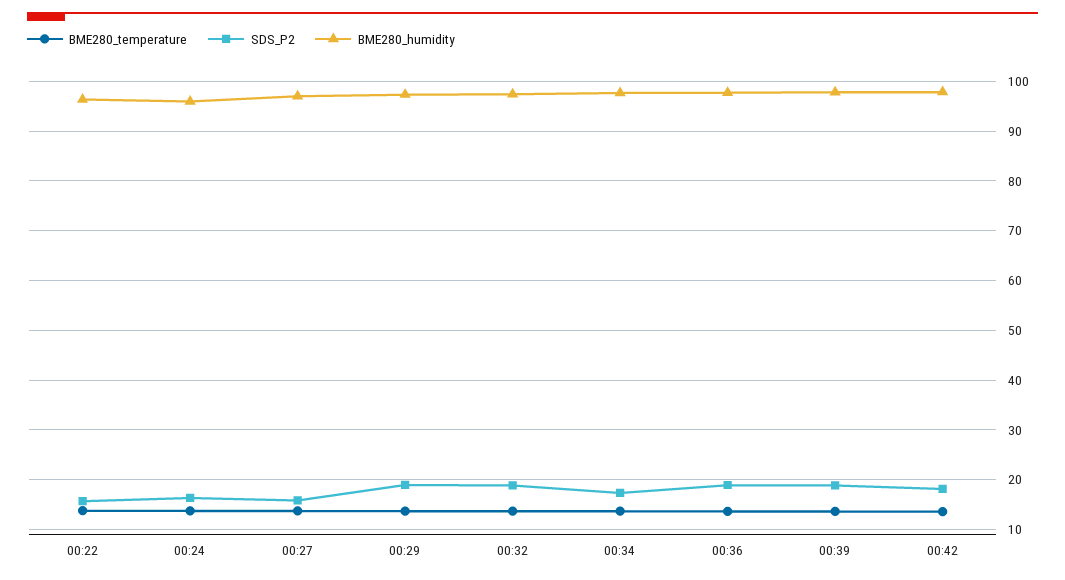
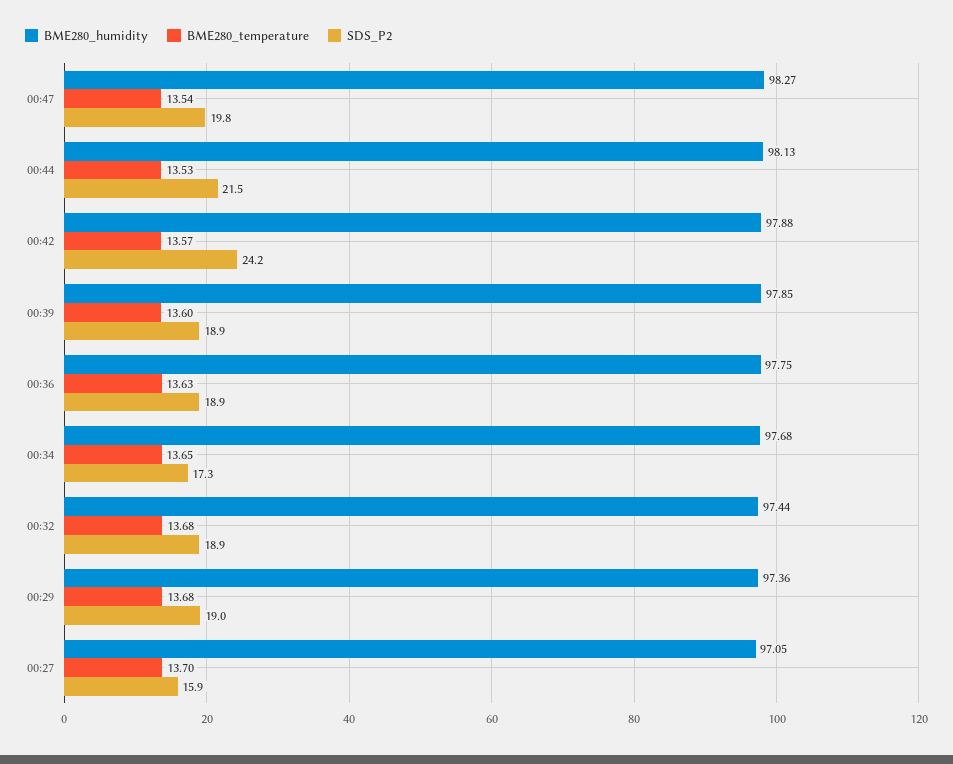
BME280_temperature, 00:22: 14 -> none
SDS_P2, 00:22: 16 -> none
BME280_humidity, 00:22: 96 -> none
BME280_temperature, 00:24: 14 -> none
SDS_P2, 00:24: 16 -> none
BME280_humidity, 00:24: 96 -> none
SDS_P2, 00:42: 18 -> 24.2
BME280_humidity, 00:47: none -> 98.27
BME280_temperature, 00:47: none -> 13.54
SDS_P2, 00:47: none -> 19.8
BME280_humidity, 00:44: none -> 98.13
BME280_temperature, 00:44: none -> 13.53
SDS_P2, 00:44: none -> 21.5

